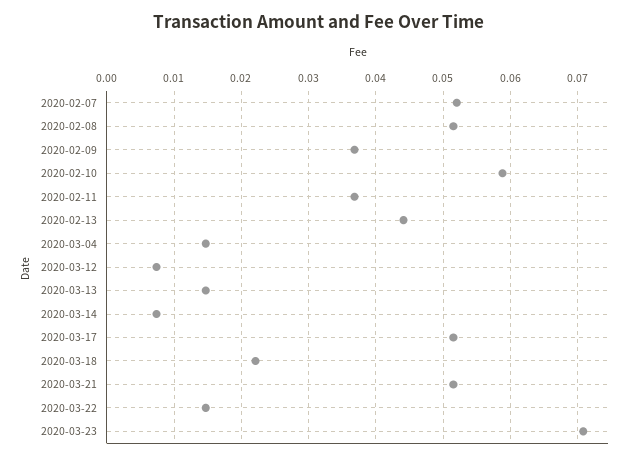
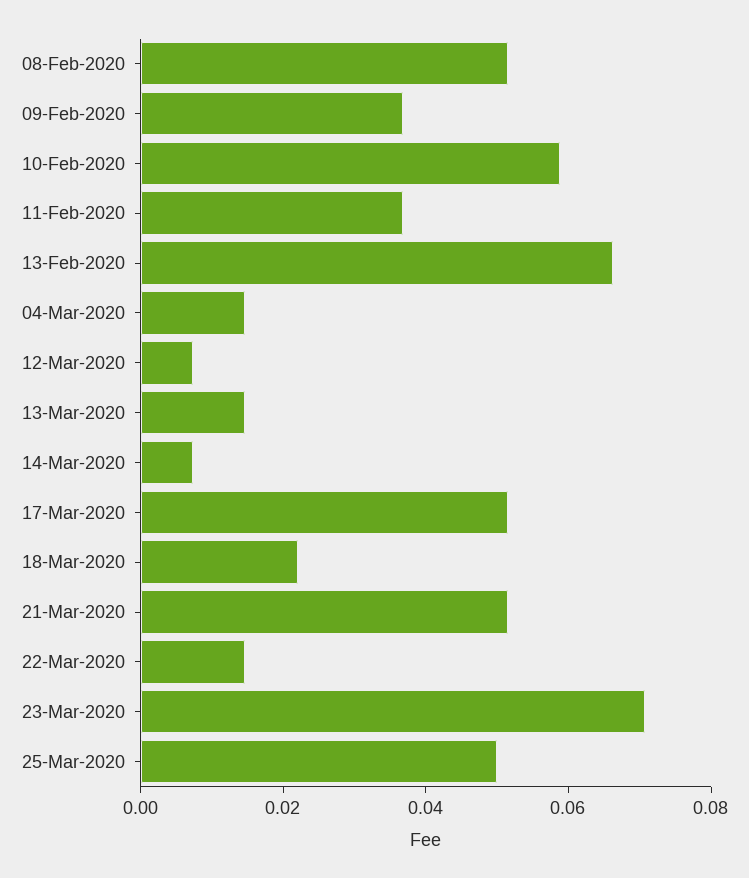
2020-02-07: 0.052 -> none
2020-02-13: 0.044 -> 0.065
25-Mar-2020: none -> 0.05

